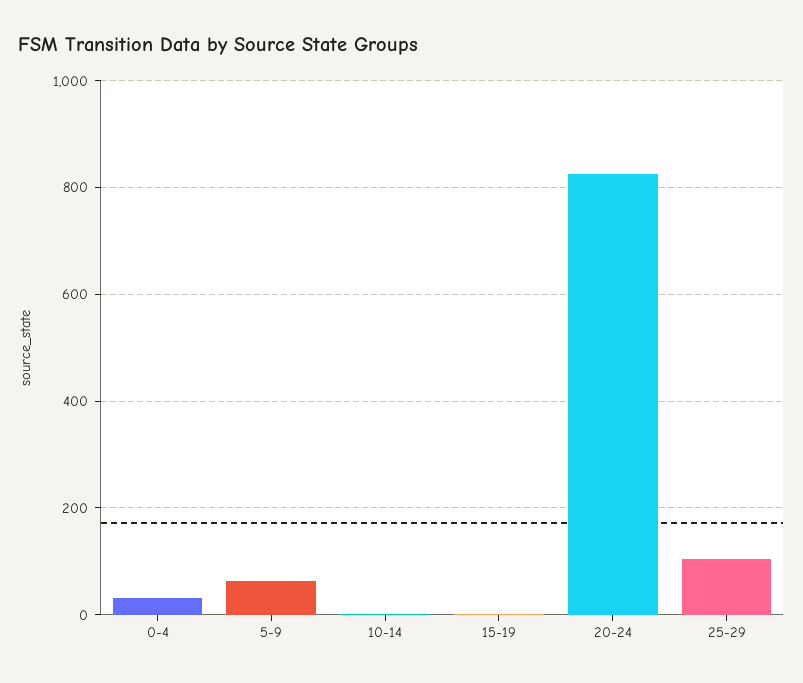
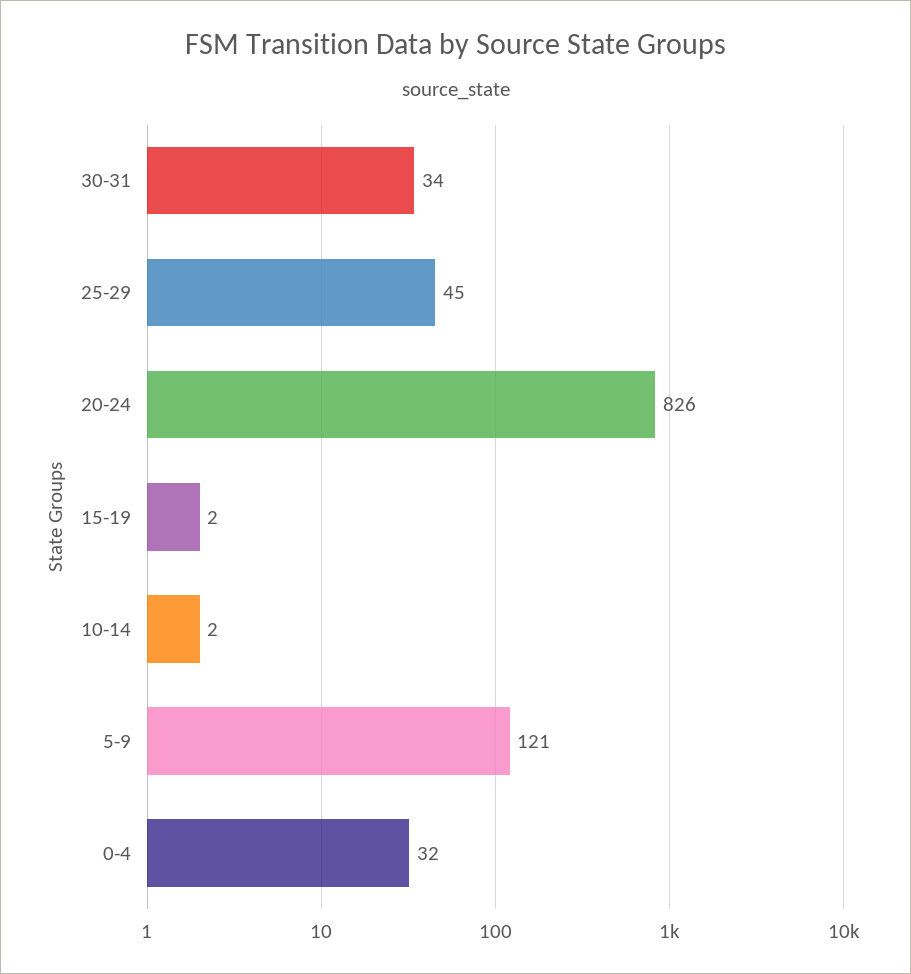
5-9: 60 -> 121
25-29: 100 -> 45
30-31: none -> 34

